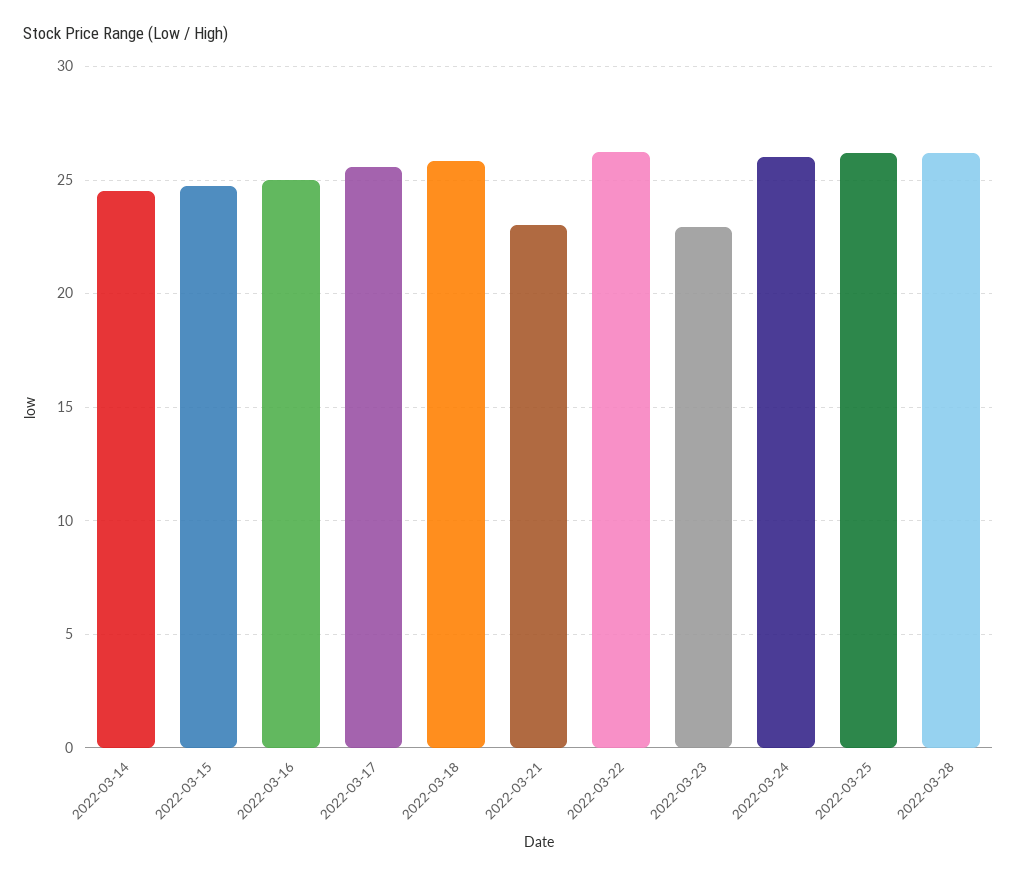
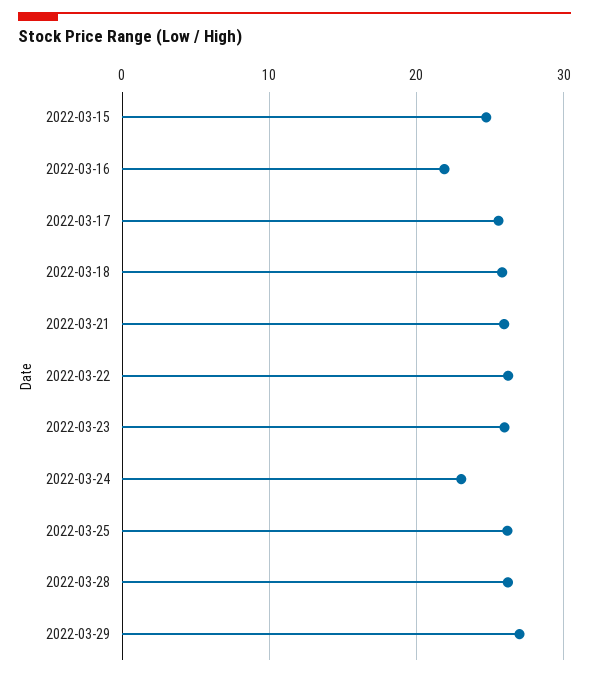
2022-03-14: 24.5 -> none
2022-03-16: 25 -> 22
2022-03-21: 23 -> 26
2022-03-23: 23 -> 26
2022-03-24: 26 -> 23
2022-03-29: none -> 27

